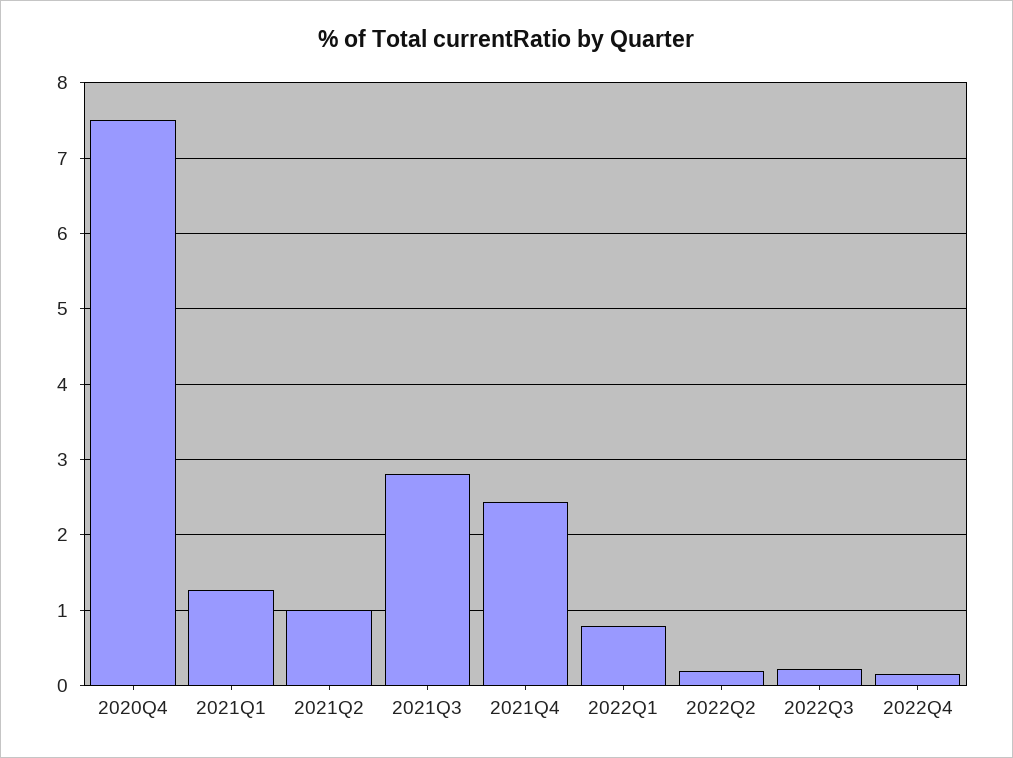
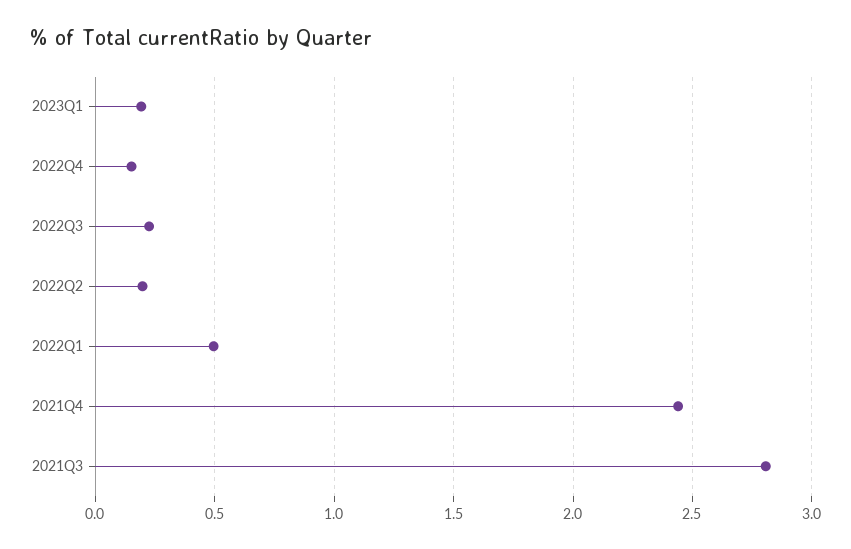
2020Q4: 7.5 -> none
2021Q1: 1.3 -> none
2021Q2: 1 -> none
2022Q1: 0.8 -> 0.5
2023Q1: none -> 0.2

